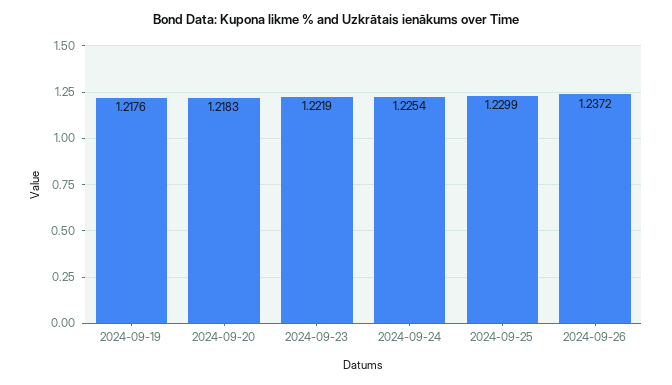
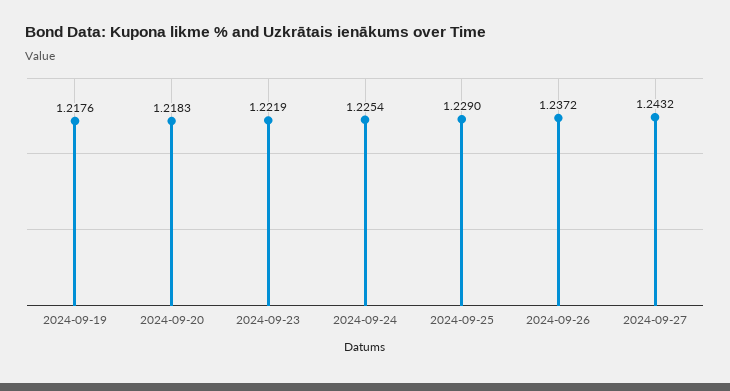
2024-09-25: 1.2299 -> 1.229
2024-09-27: none -> 1.2432

